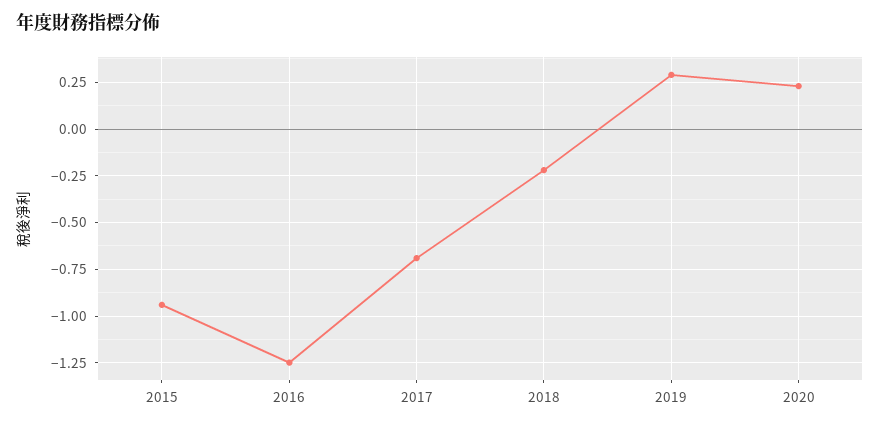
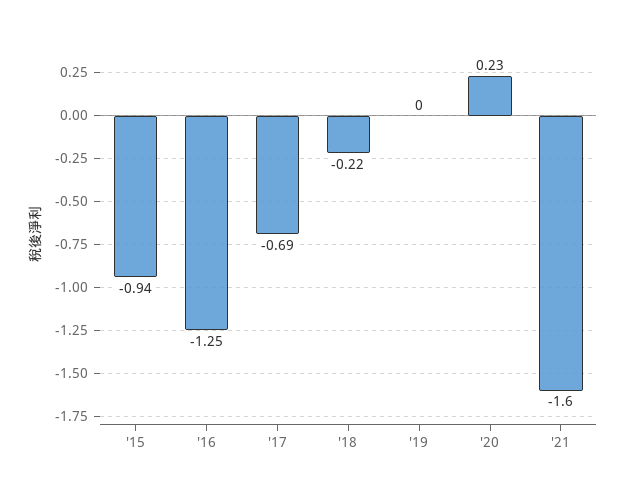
2019: 0.3 -> 0
'21: none -> -1.6

